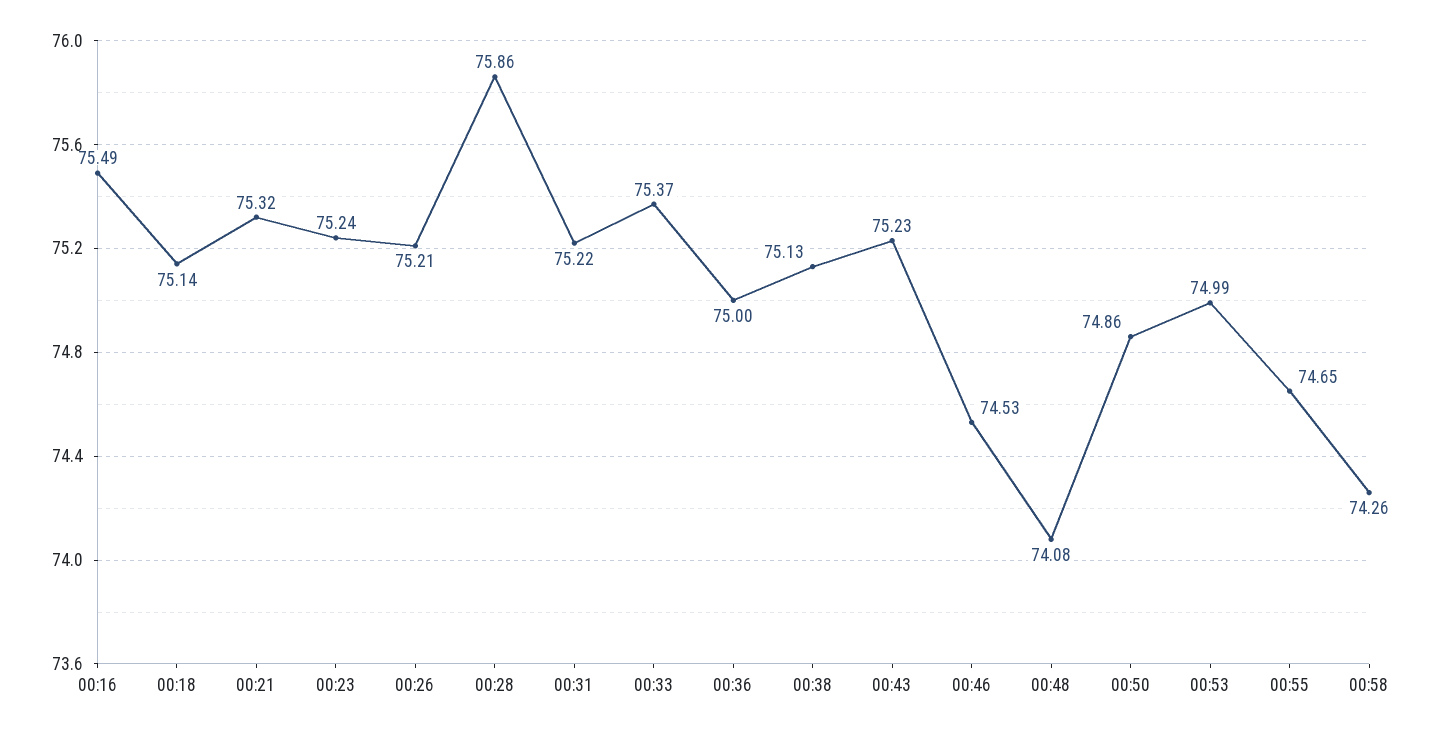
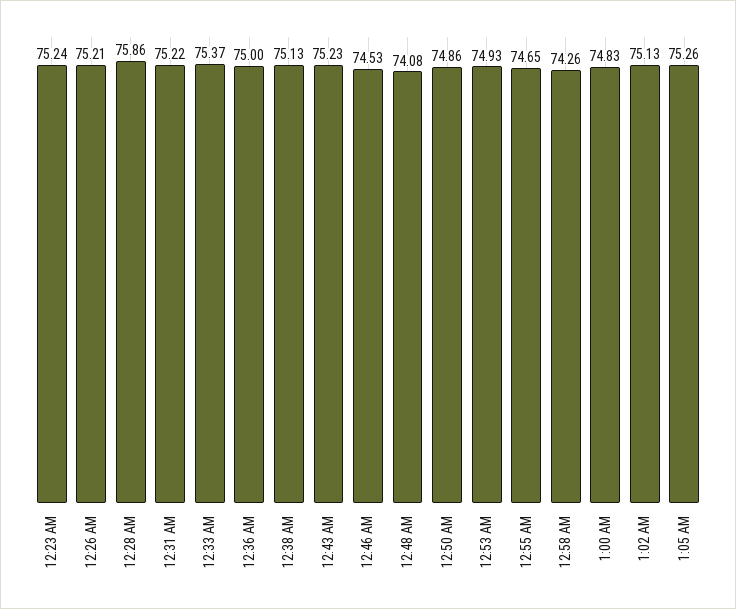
00:16: 75.49 -> none
00:18: 75.14 -> none
00:21: 75.32 -> none
00:53: 74.99 -> 74.93
1:00 AM: none -> 74.83
1:02 AM: none -> 75.13
1:05 AM: none -> 75.26

